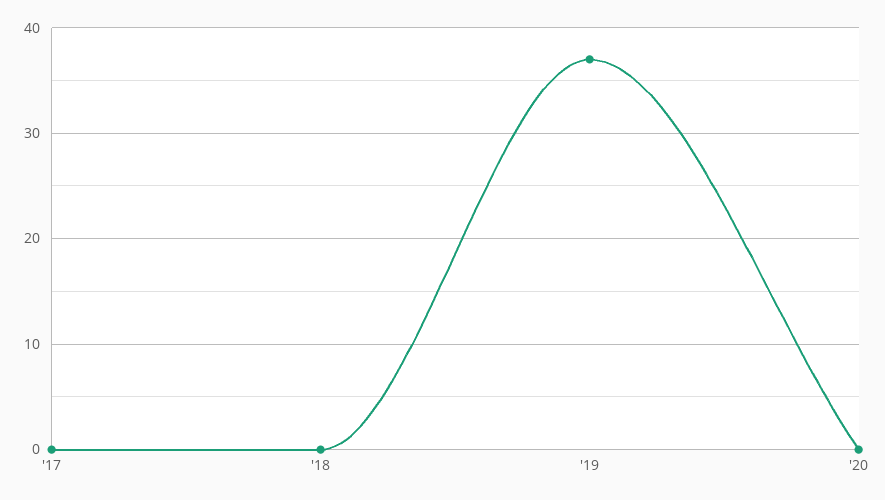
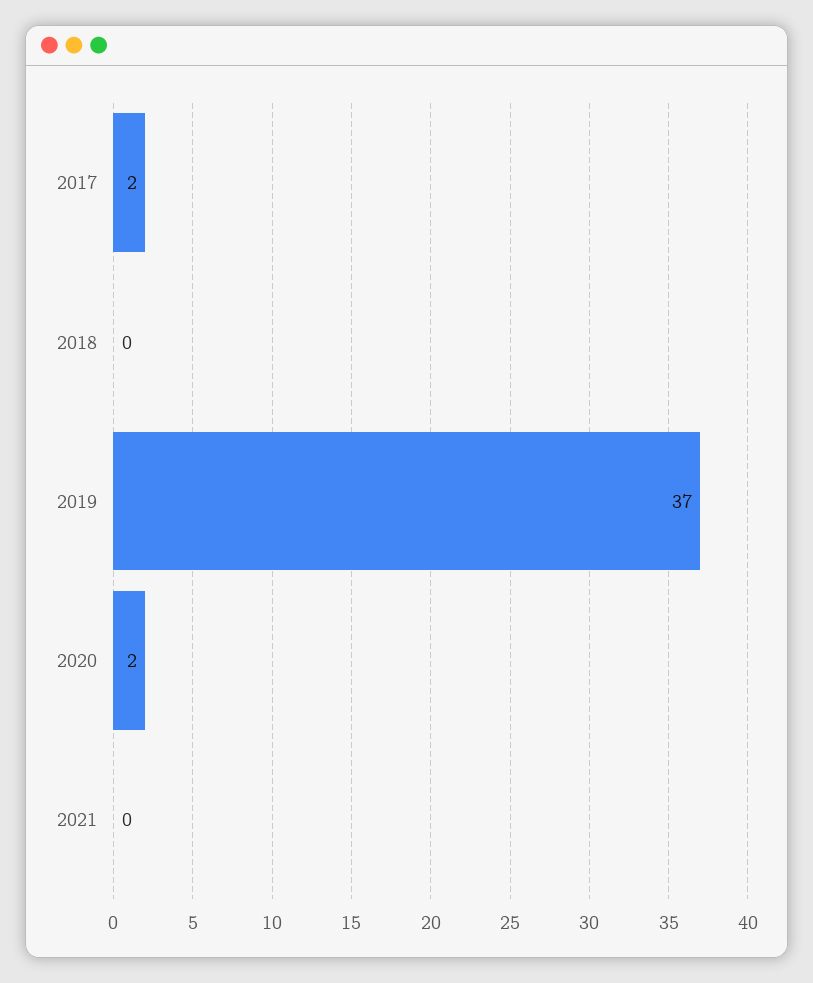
'17: 0 -> 2
'20: 0 -> 2
2021: none -> 0

